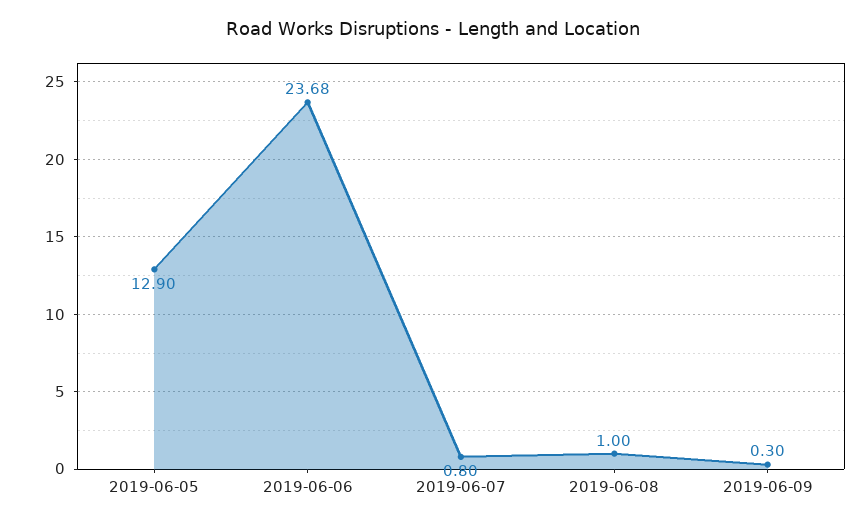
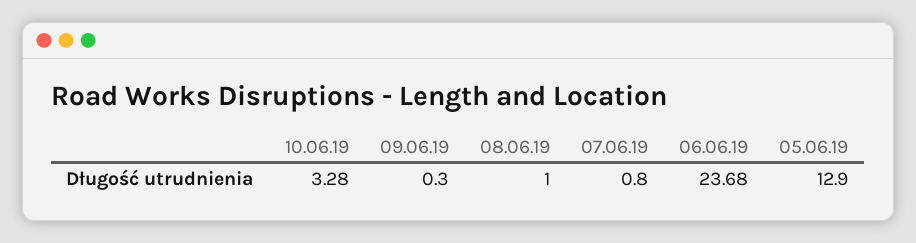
10.06.19: none -> 3.28

